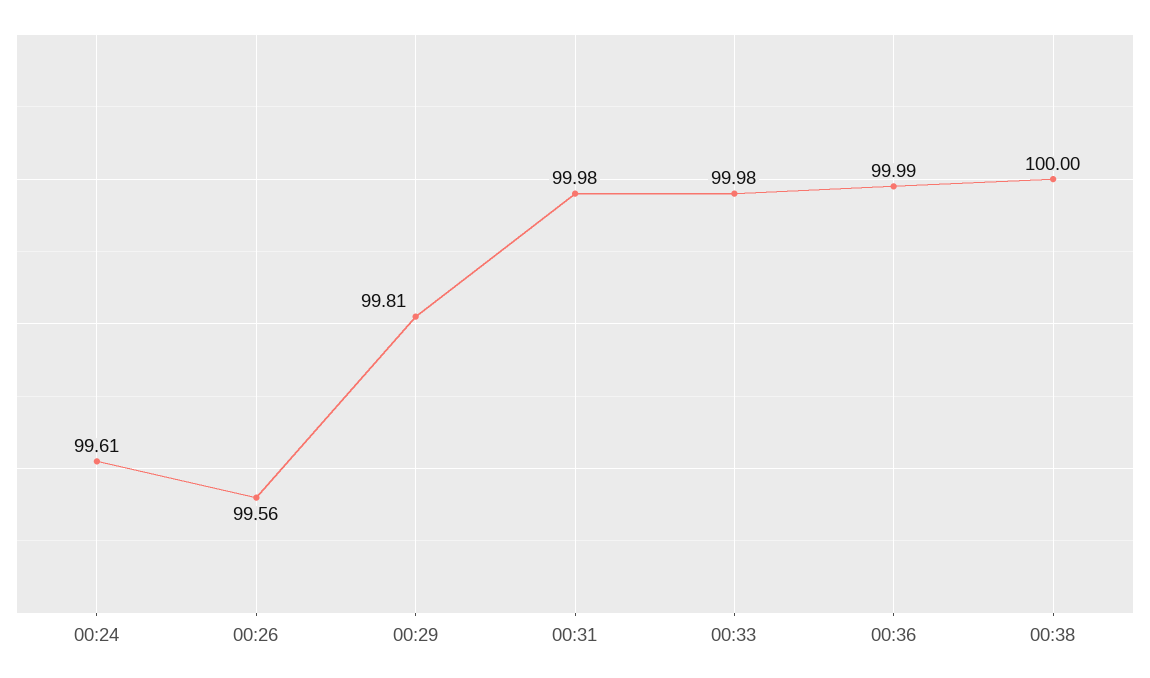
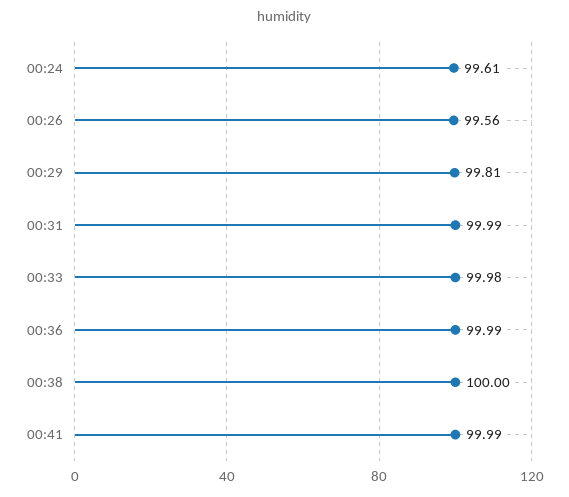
00:31: 99.98 -> 99.99
00:41: none -> 99.99

